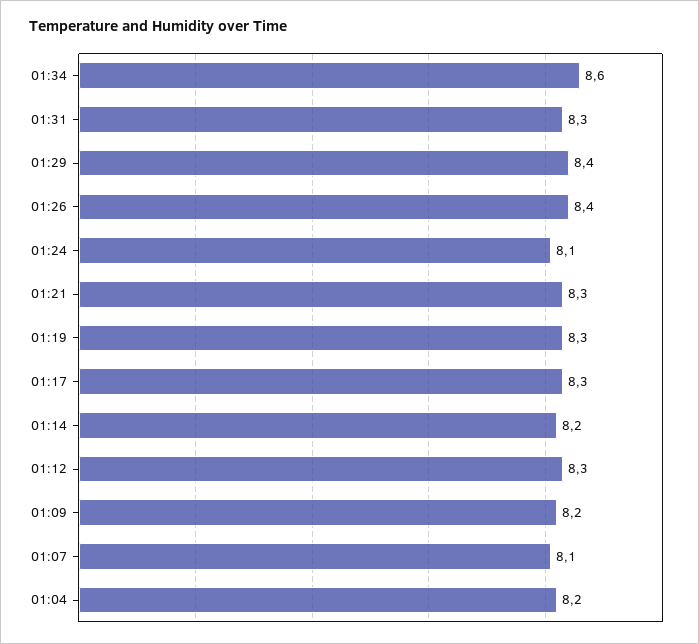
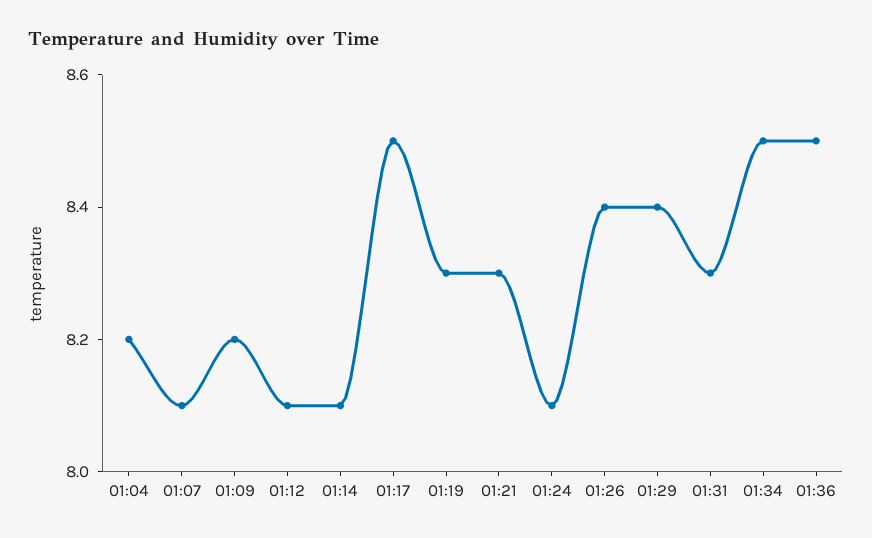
01:34: 8.6 -> 8.5
01:17: 8.3 -> 8.5
01:14: 8.2 -> 8.1
01:12: 8.3 -> 8.1
01:36: none -> 8.5

